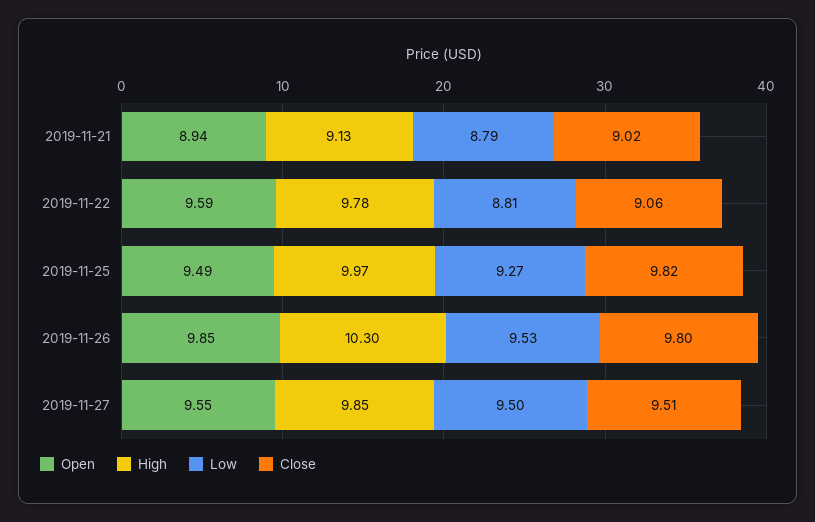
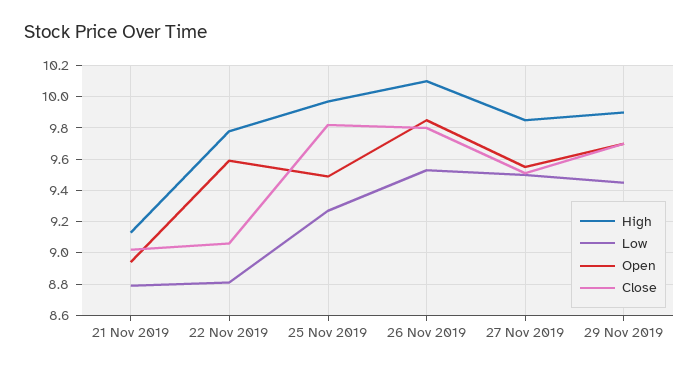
High, 2019-11-26: 10.3 -> 10.1
High, 29 Nov 2019: none -> 9.9
Low, 29 Nov 2019: none -> 9.45
Open, 29 Nov 2019: none -> 9.7
Close, 29 Nov 2019: none -> 9.7

